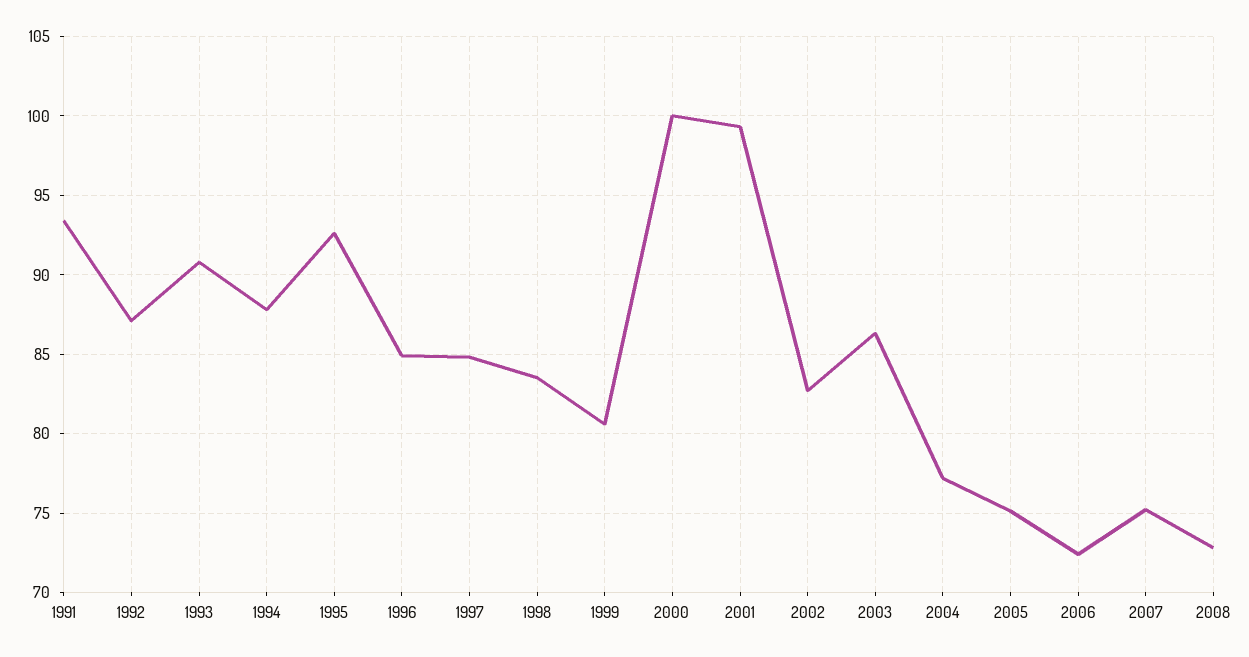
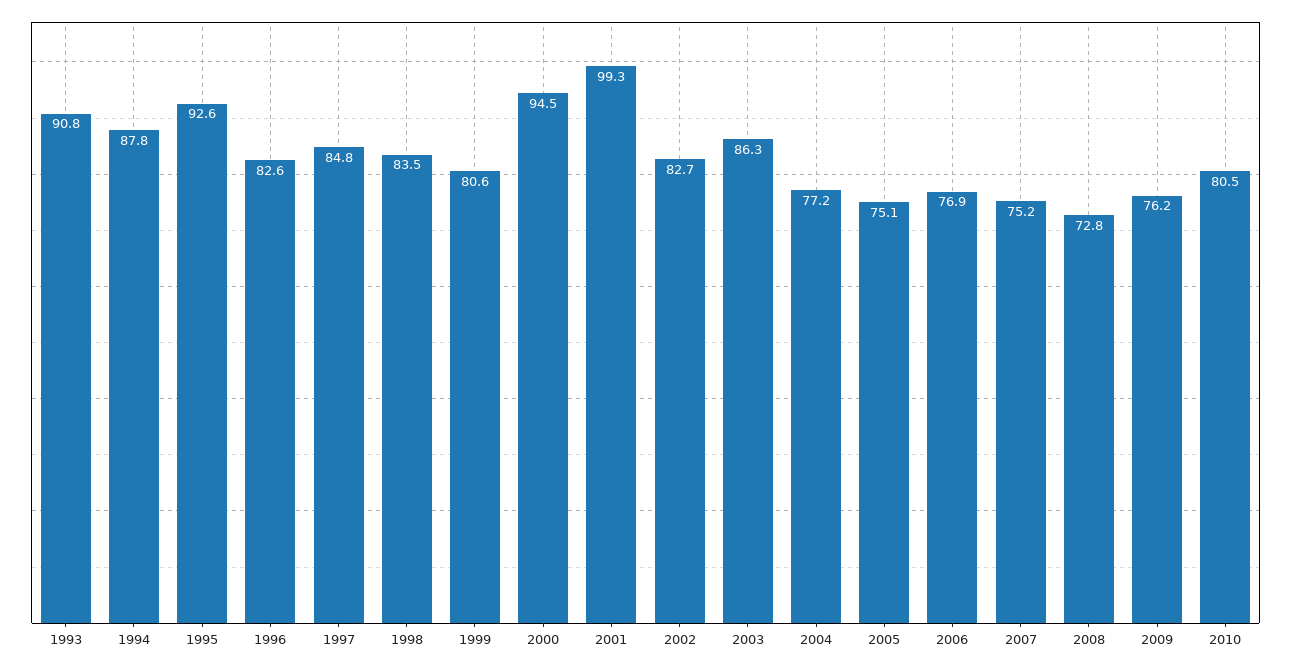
1991: 93.5 -> none
1992: 87 -> none
1996: 85 -> 82.6
2000: 100 -> 94.5
2006: 72.5 -> 76.9
2009: none -> 76.2
2010: none -> 80.5

